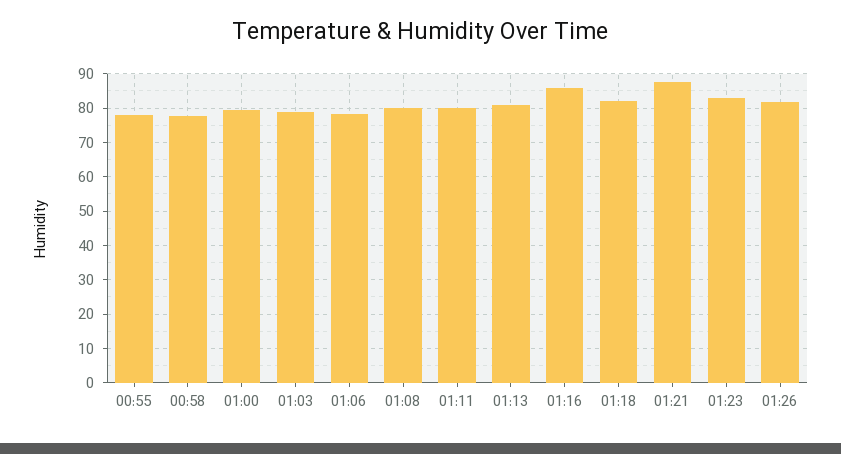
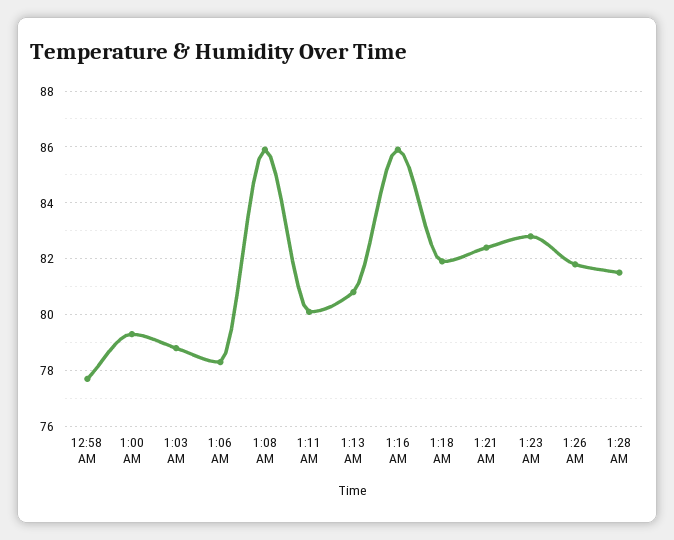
00:55: 78 -> none
01:08: 80 -> 86
01:21: 88 -> 82.5
1:28 AM: none -> 81.5

